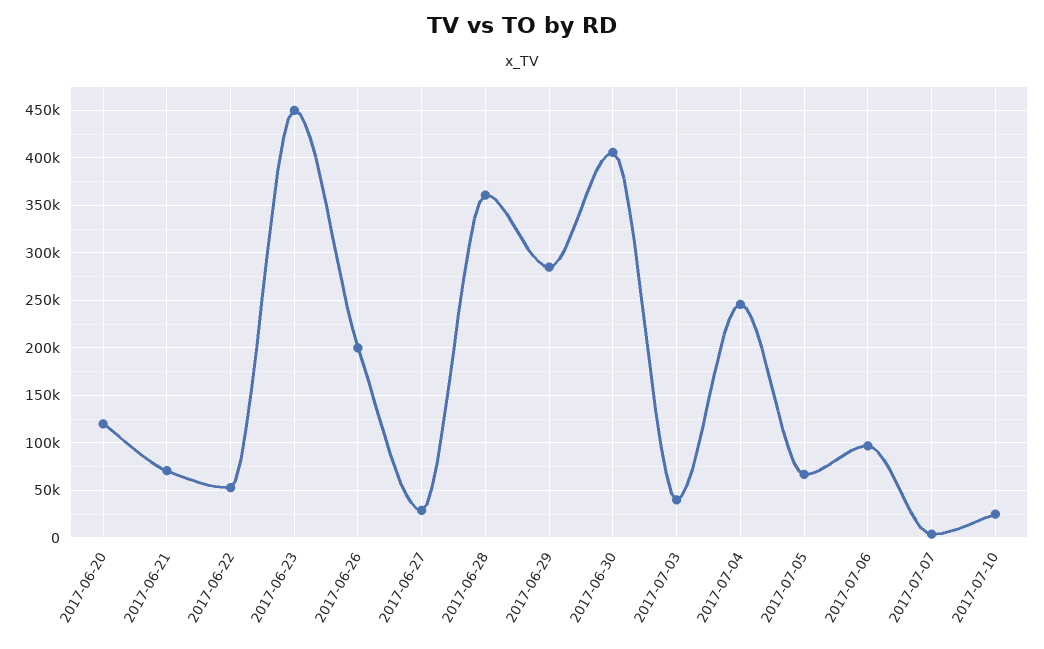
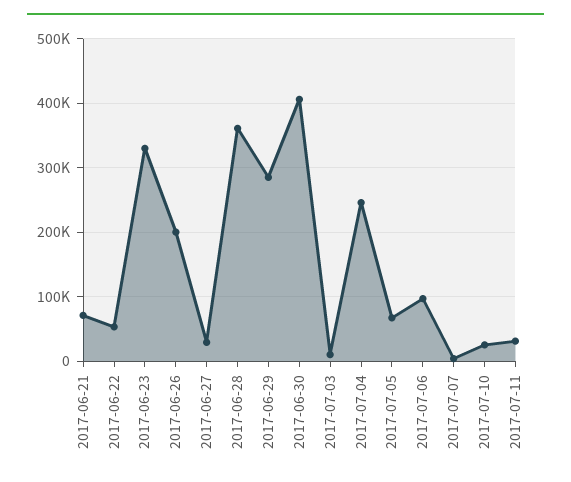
2017-06-20: 120000 -> none
2017-06-23: 450000 -> 330000
2017-07-03: 40000 -> 10000
2017-07-11: none -> 30000

